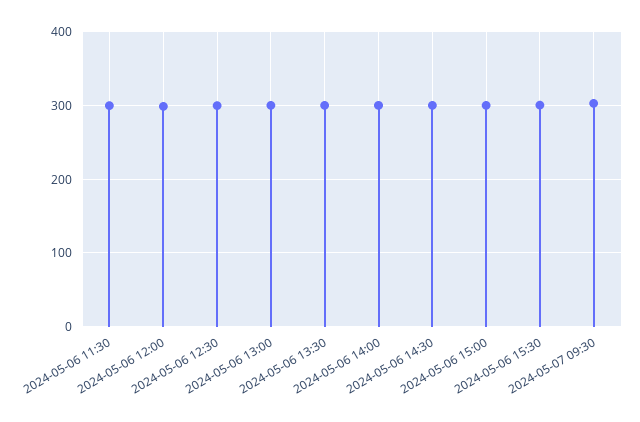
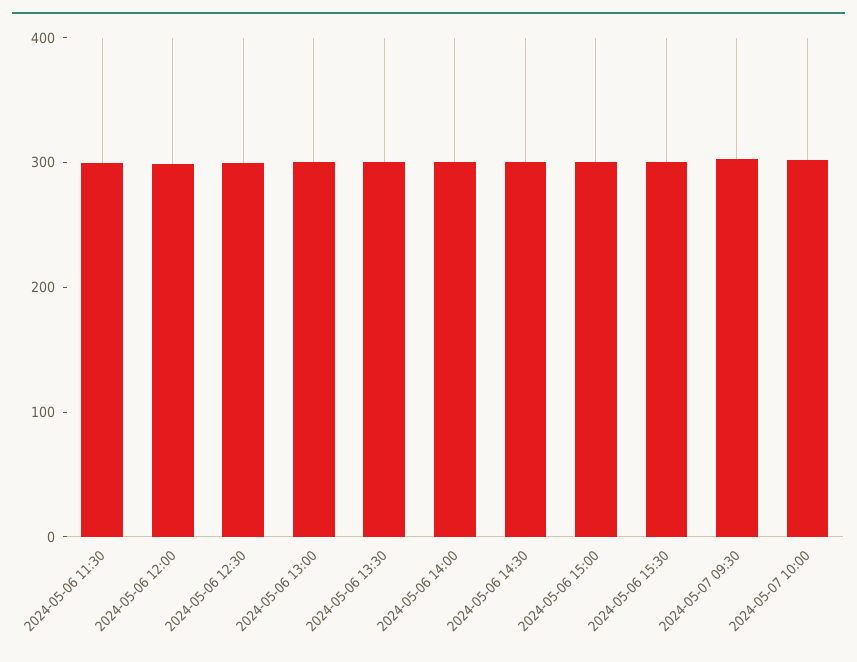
2024-05-07 10:00: none -> 300

